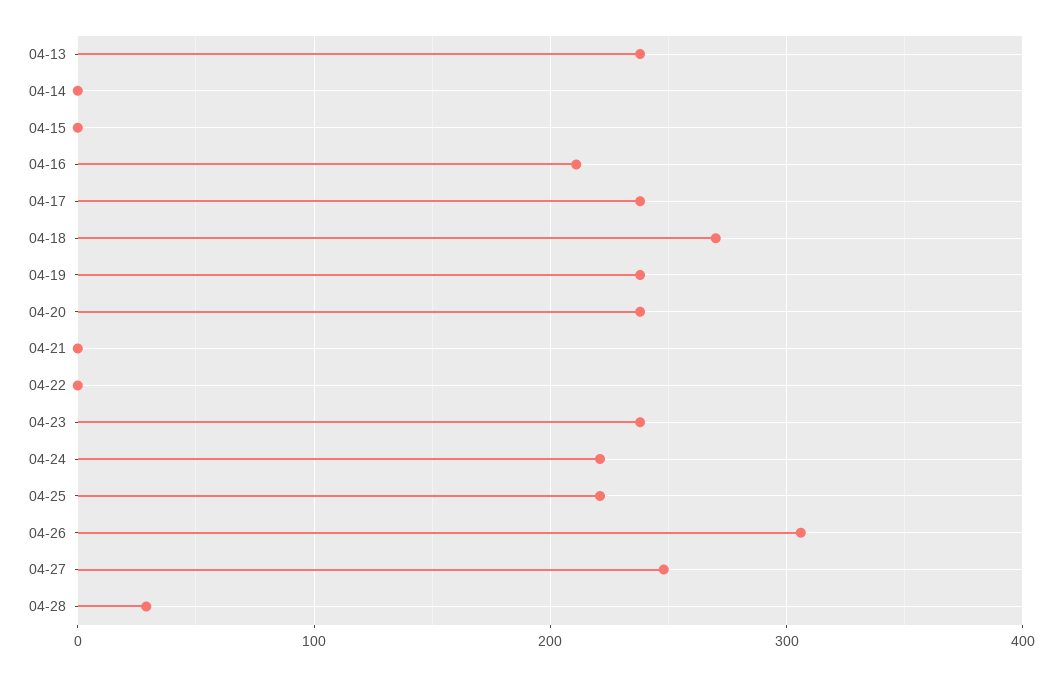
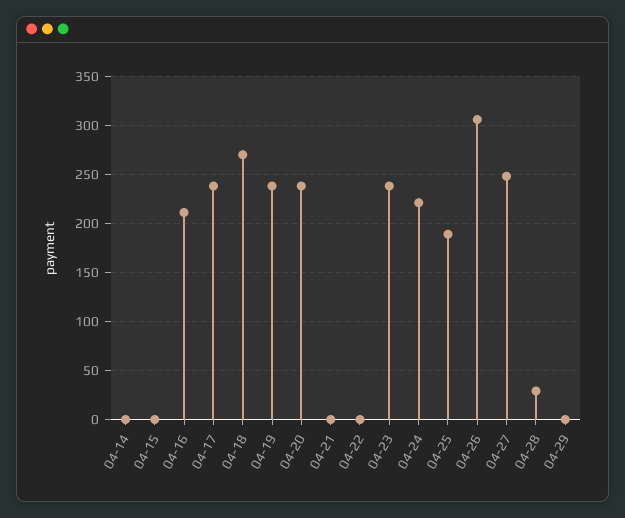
04-13: 240 -> none
04-25: 220 -> 190
04-29: none -> 0

